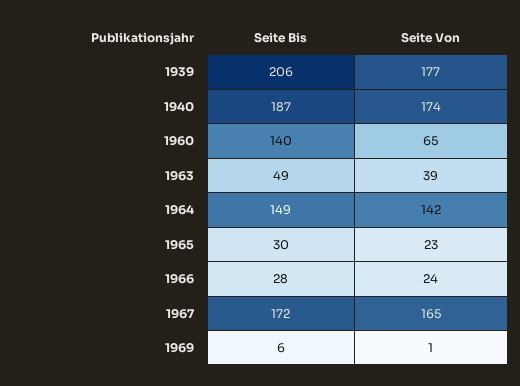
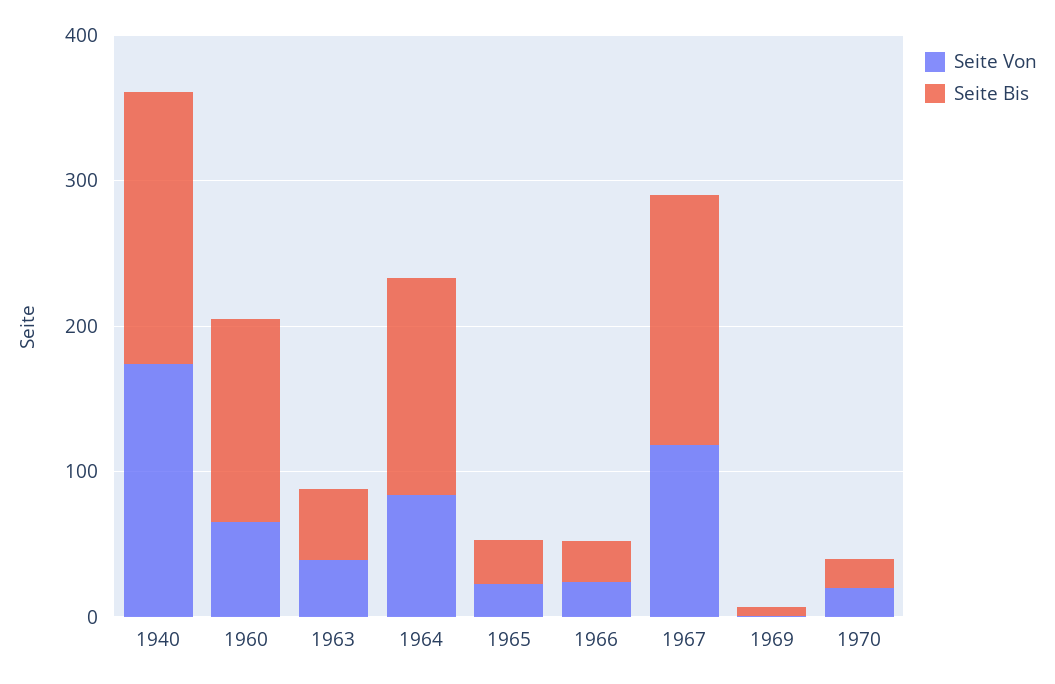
Seite Bis, 1939: 206 -> none
Seite Von, 1939: 177 -> none
Seite Von, 1964: 142 -> 80
Seite Von, 1967: 165 -> 120
Seite Von, 1970: none -> 20
Seite Bis, 1970: none -> 20

